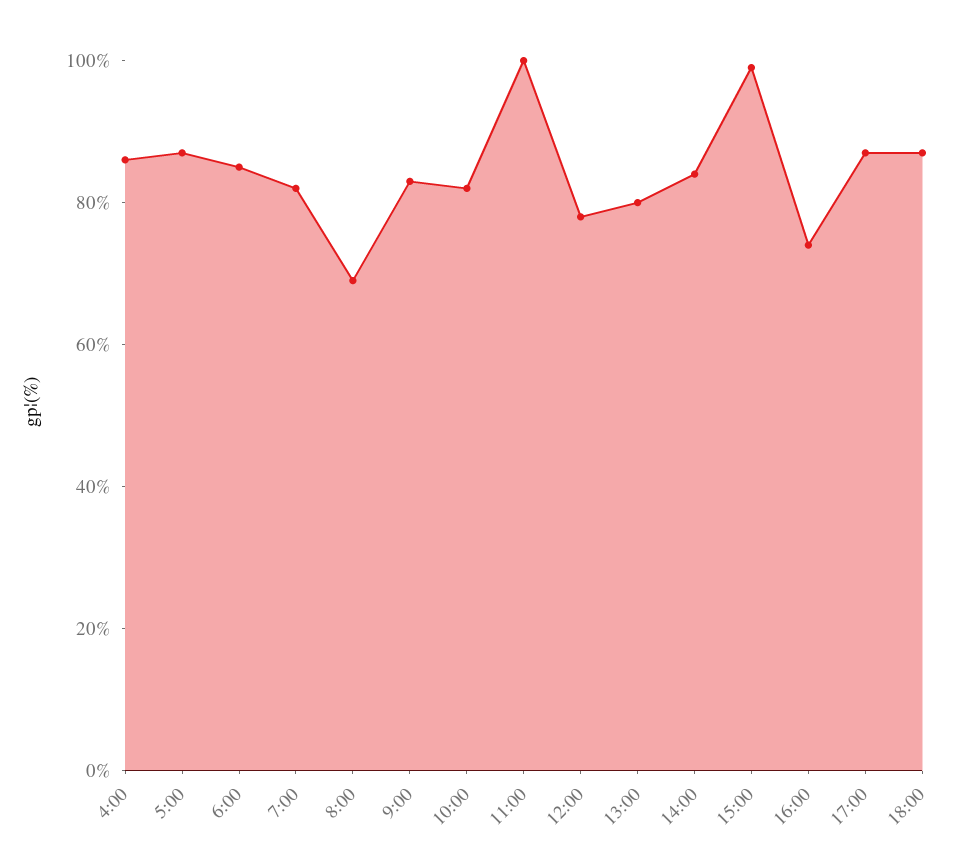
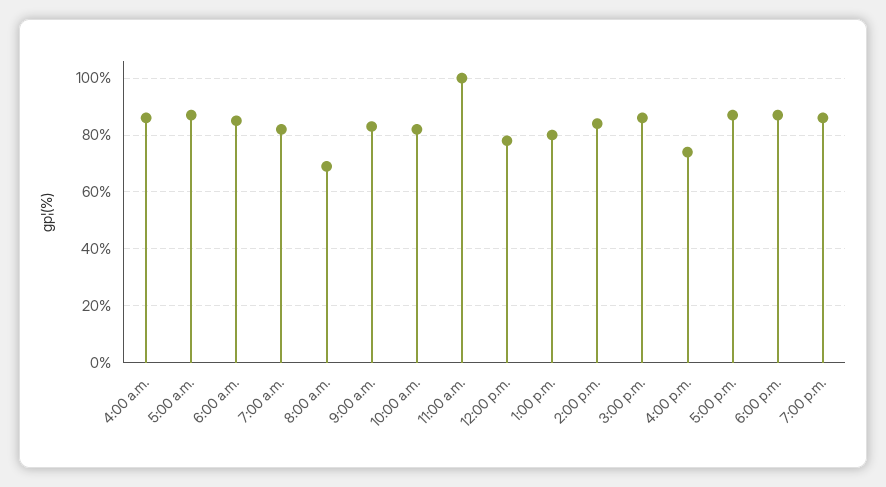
15:00: 100 -> 85
7:00 p.m.: none -> 85

